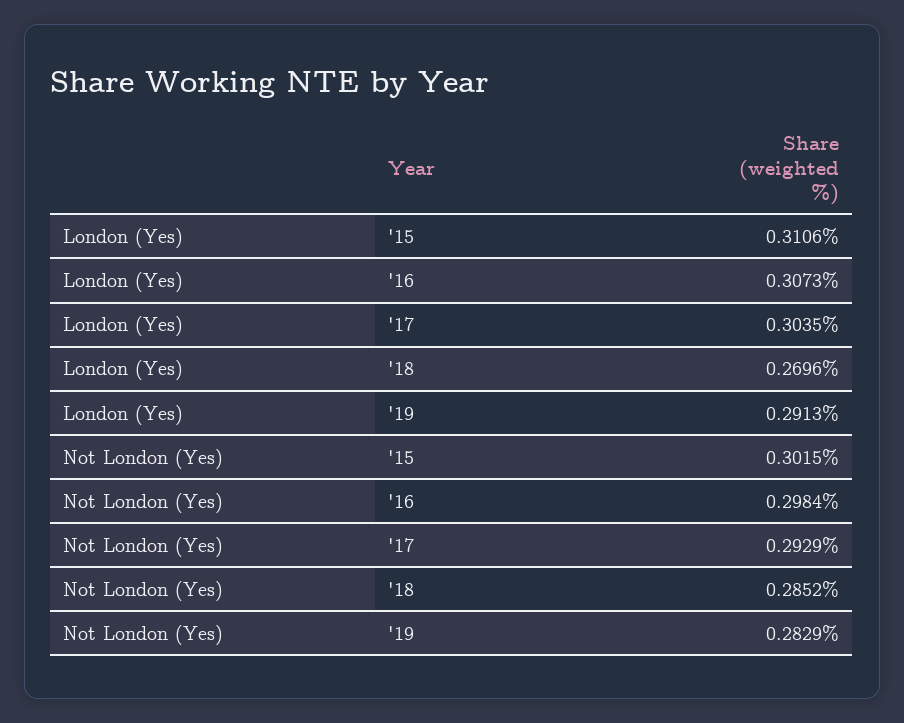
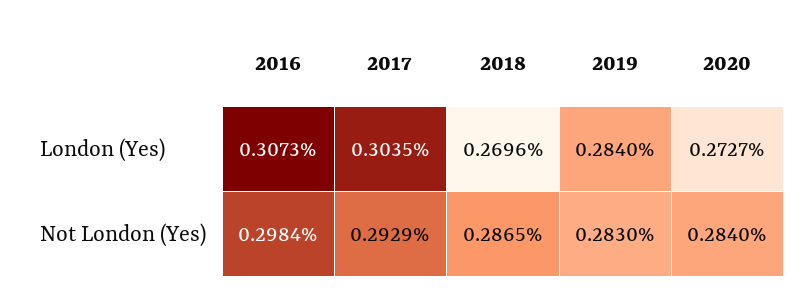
London (Yes), '15: 0.3106 -> none
London (Yes), '19: 0.2913 -> 0.284
Not London (Yes), '15: 0.3015 -> none
Not London (Yes), '18: 0.2852 -> 0.2865
Not London (Yes), '19: 0.2829 -> 0.283
London (Yes), 2020: none -> 0.2727
Not London (Yes), 2020: none -> 0.284

